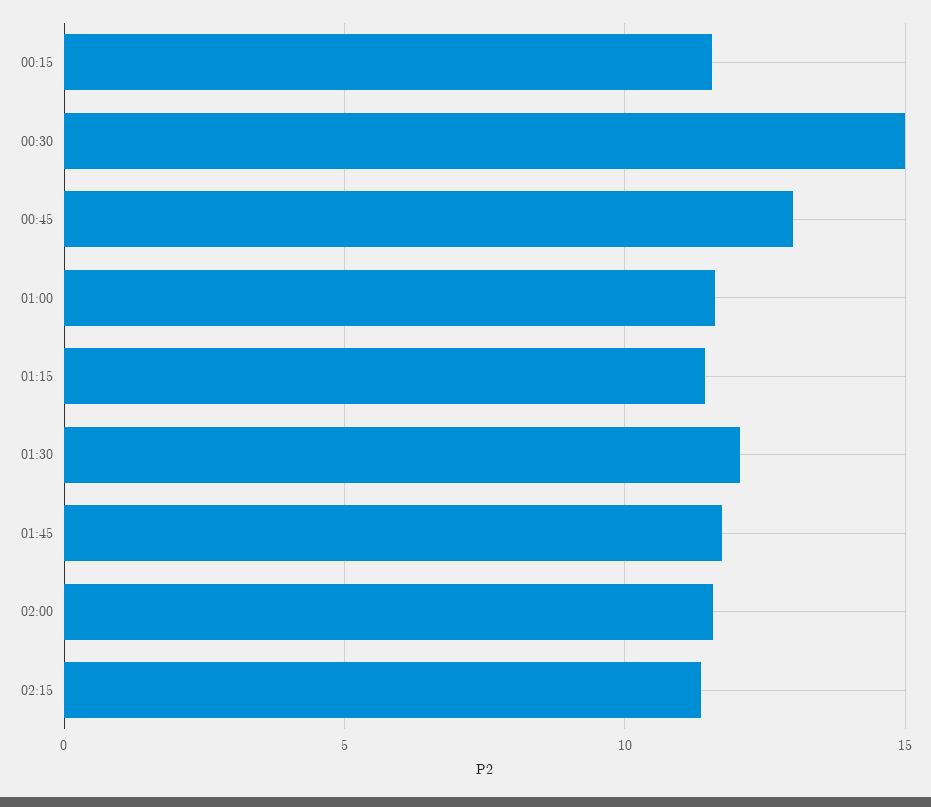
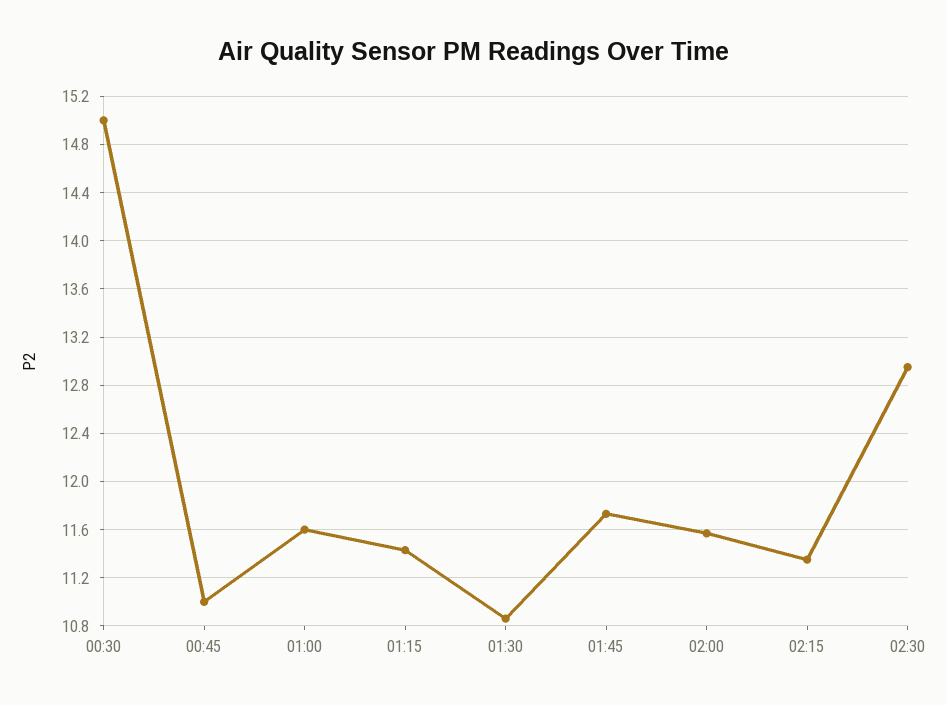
00:15: 11.5 -> none
00:45: 13 -> 11
01:30: 12 -> 10.85
02:30: none -> 12.95

